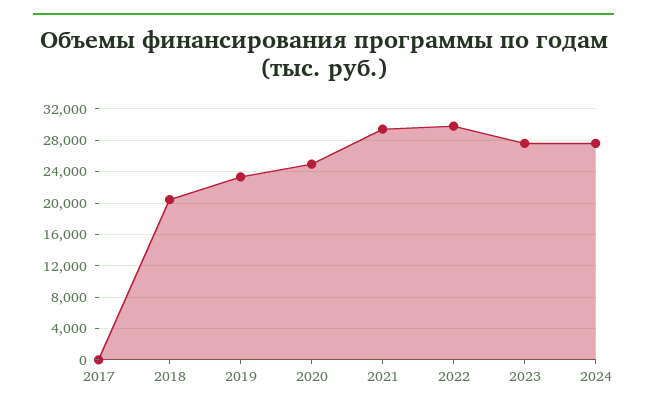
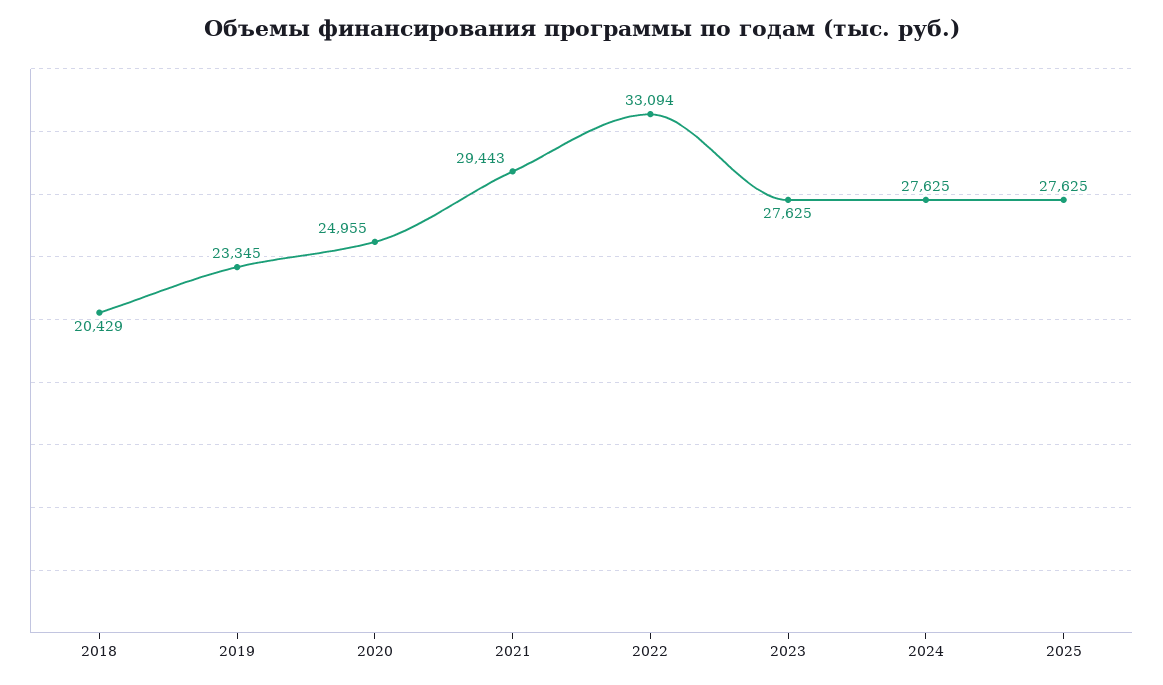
2017: 0 -> none
2022: 30000 -> 33094
2025: none -> 27625

